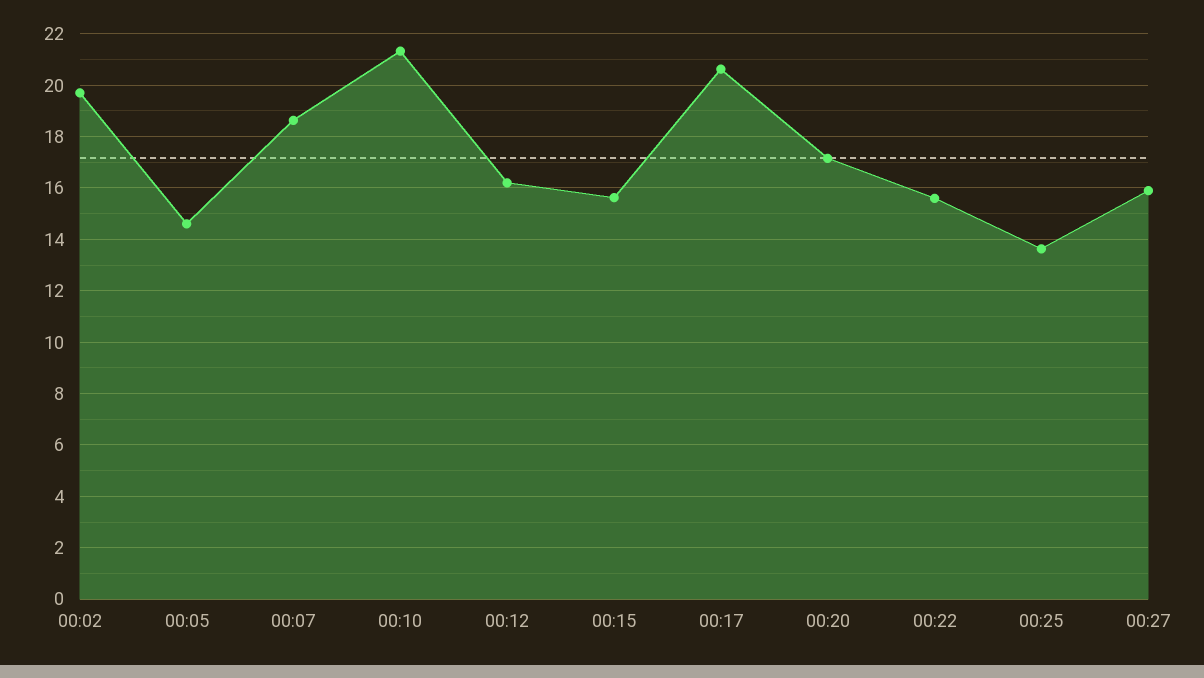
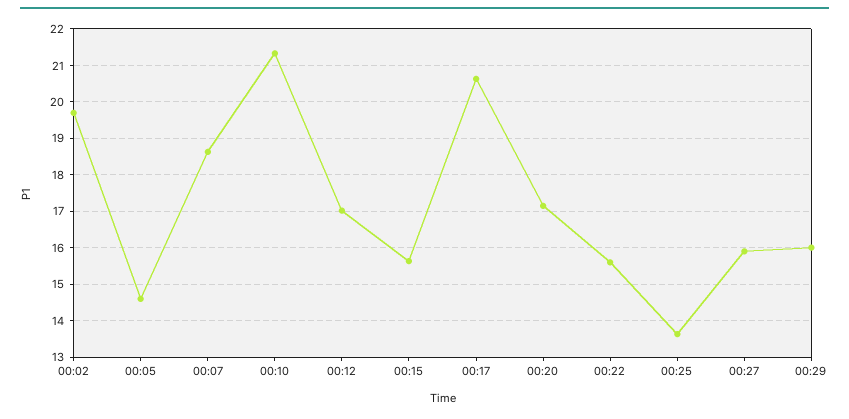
00:12: 16.25 -> 17
00:29: none -> 16

